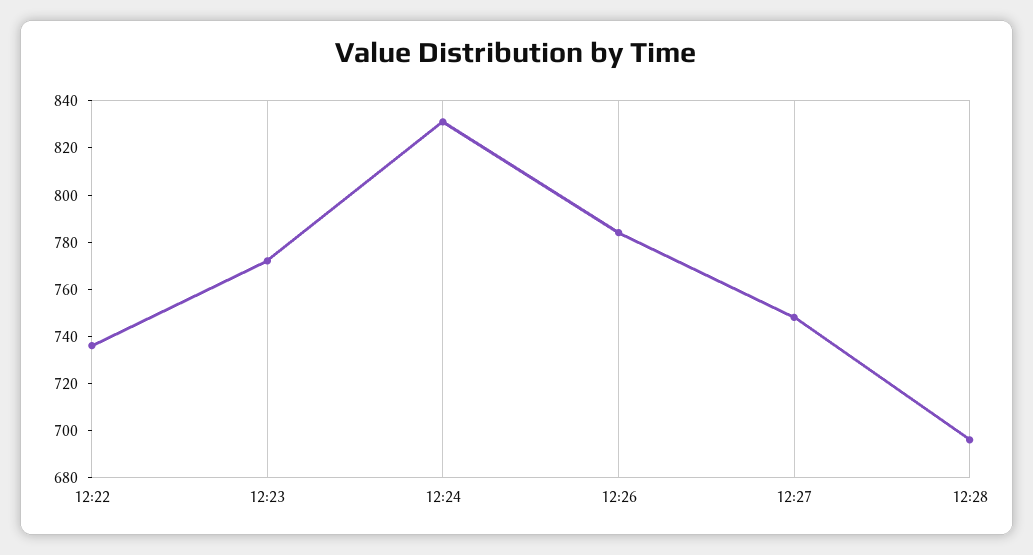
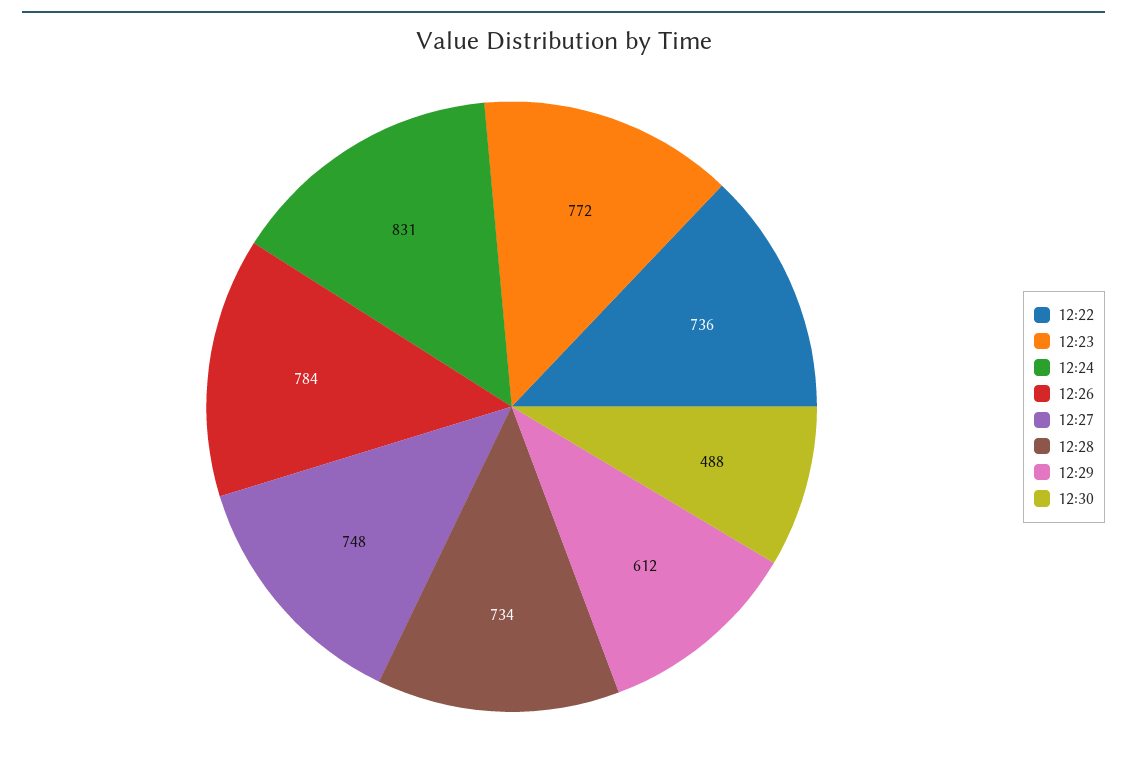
12:28: 695 -> 734
12:29: none -> 612
12:30: none -> 488

